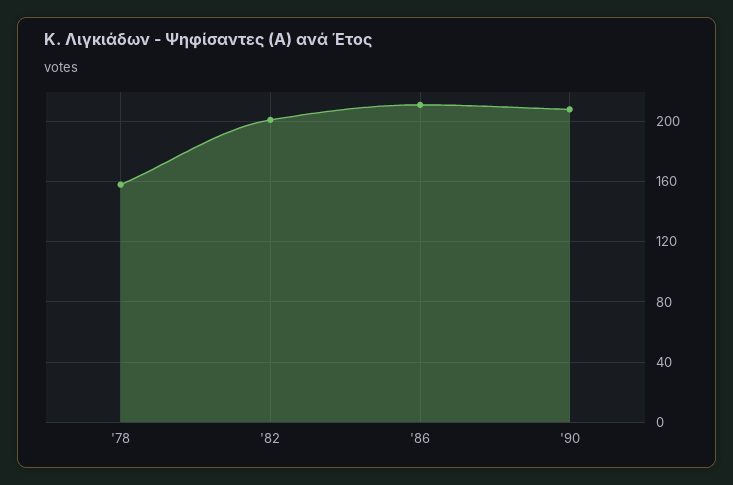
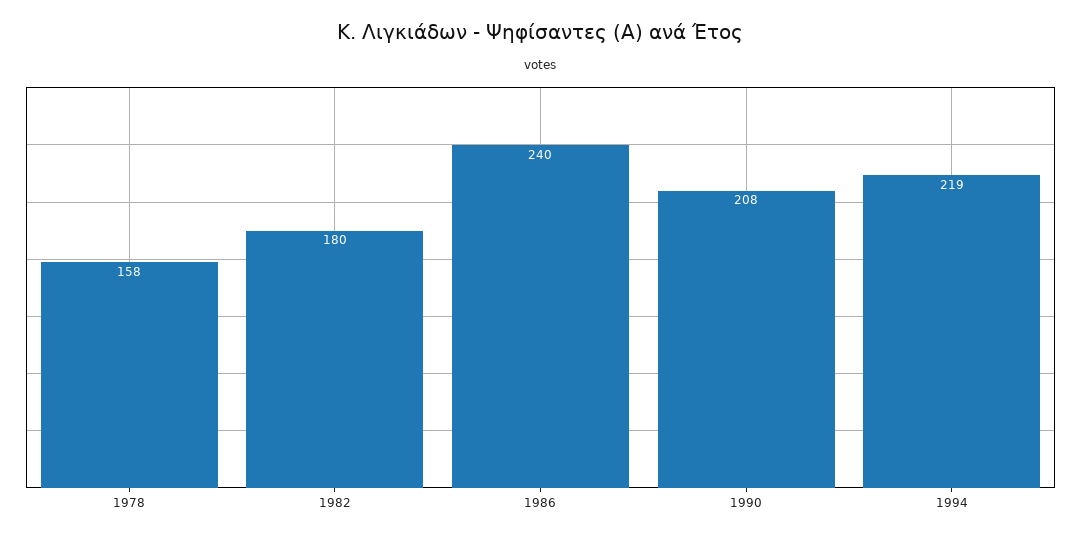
'82: 200 -> 180
'86: 210 -> 240
1994: none -> 219

